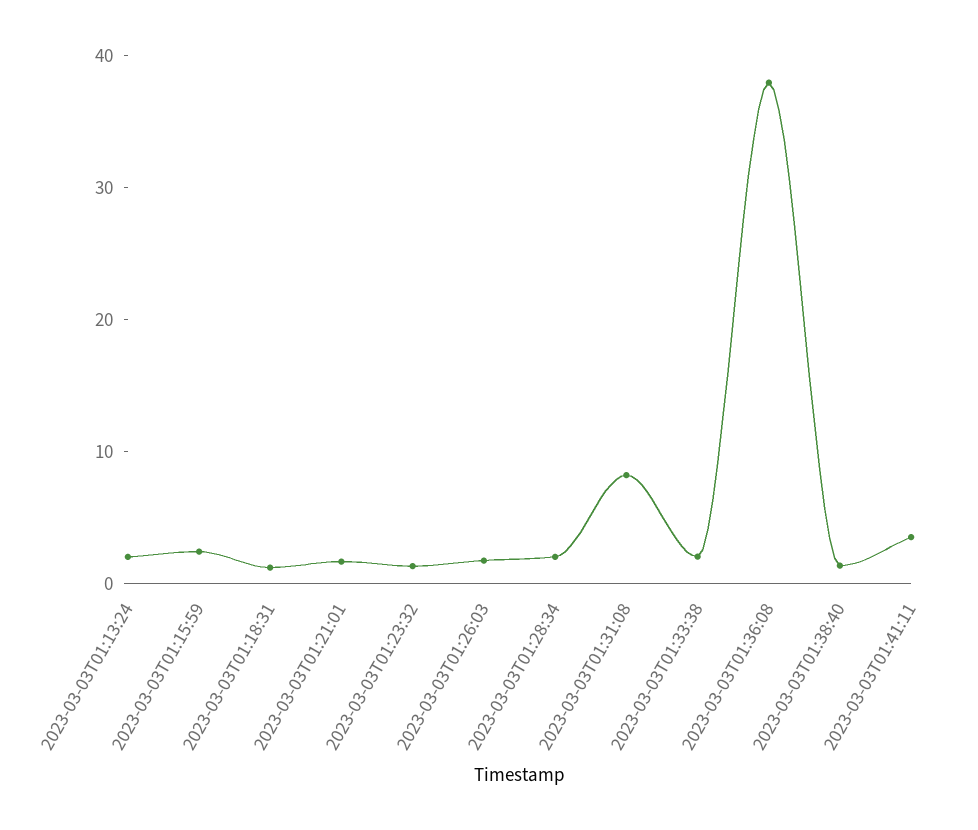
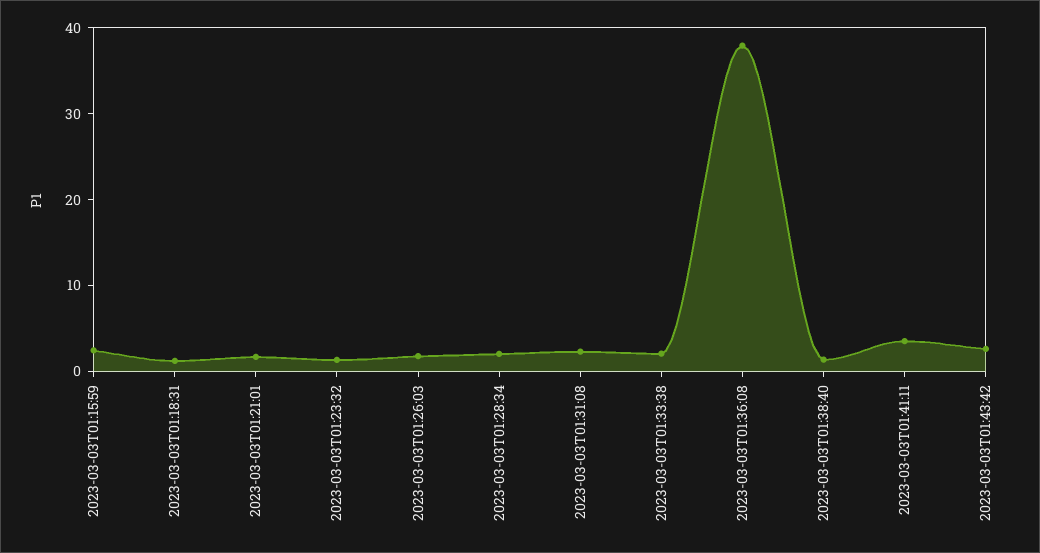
2023-03-03T01:13:24: 2 -> none
2023-03-03T01:31:08: 8 -> 2
2023-03-03T01:43:42: none -> 2

